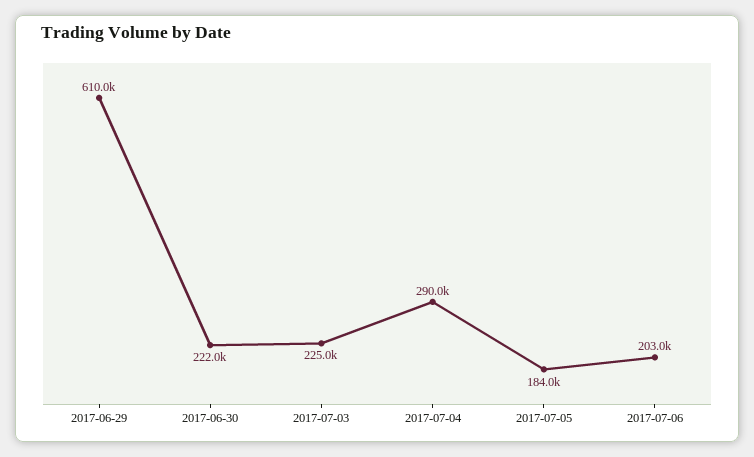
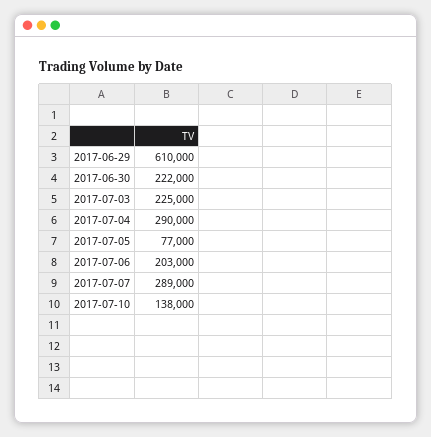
2017-07-05: 184000 -> 77000
2017-07-07: none -> 289000
2017-07-10: none -> 138000

